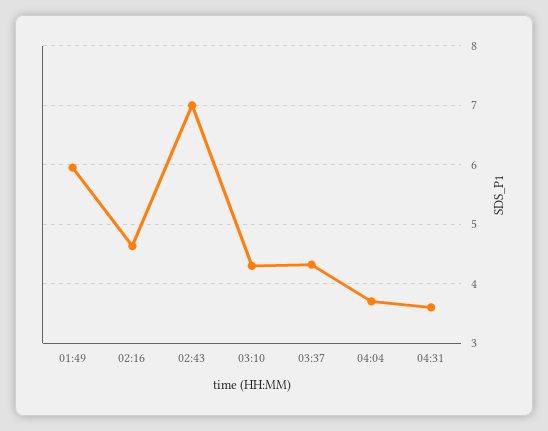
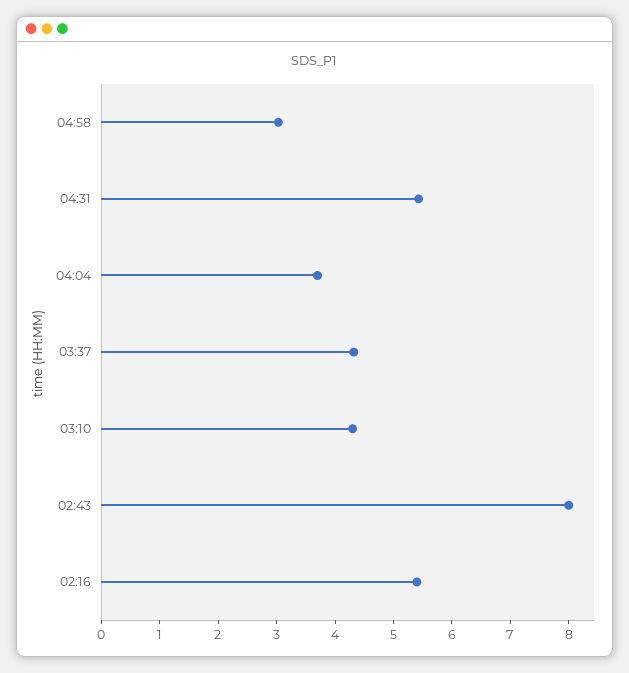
01:49: 6 -> none
02:16: 4.6 -> 5.4
02:43: 7 -> 8
04:31: 3.6 -> 5.4
04:58: none -> 3

